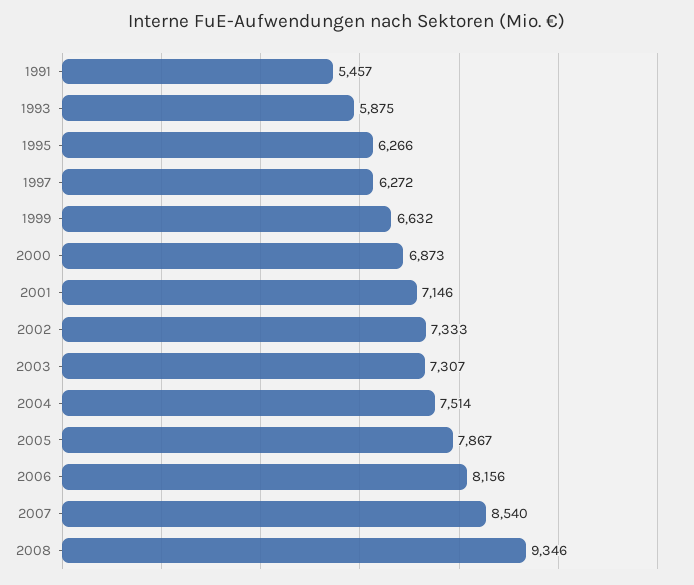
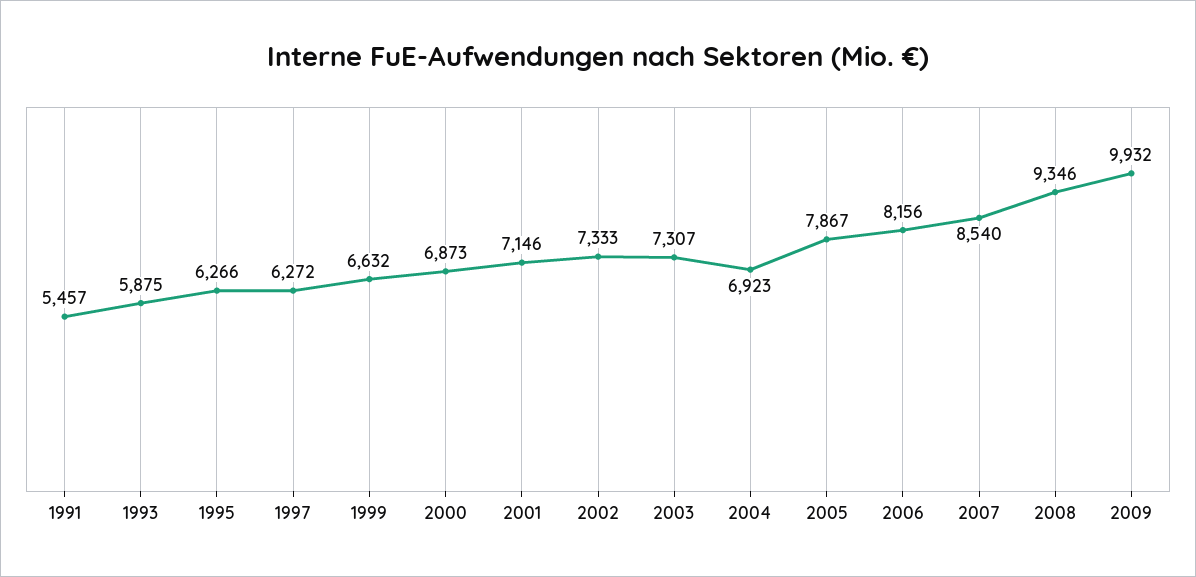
2004: 7514 -> 6923
2009: none -> 9932

